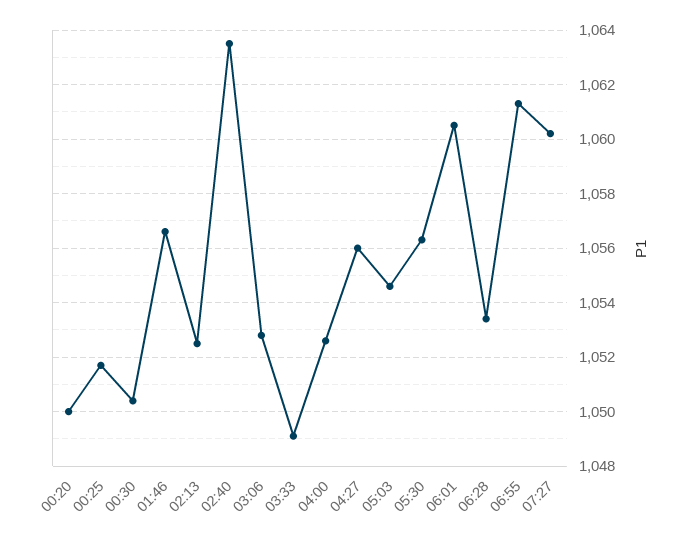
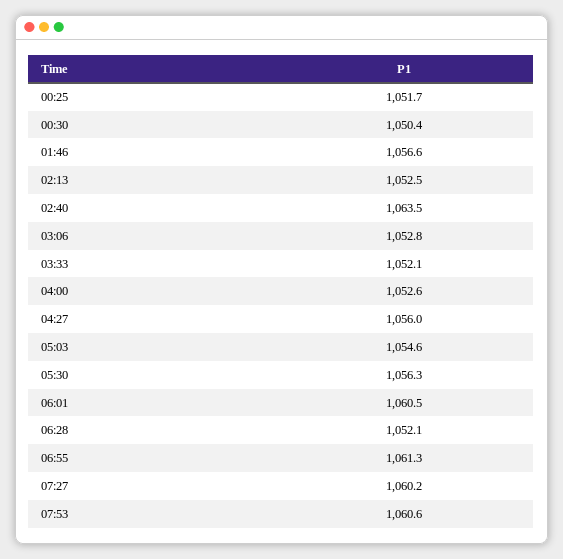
00:20: 1050 -> none
03:33: 1049 -> 1052.1
06:28: 1053.5 -> 1052.1
07:53: none -> 1060.6

